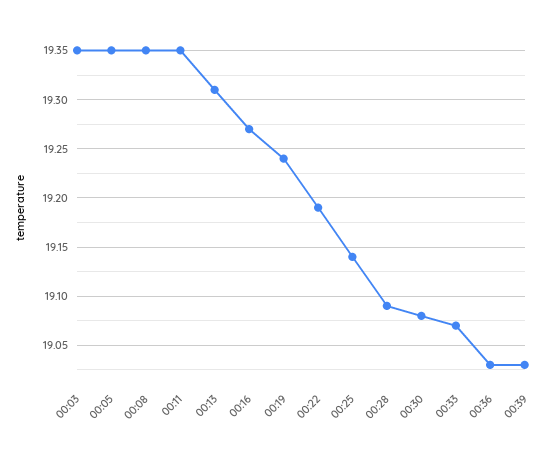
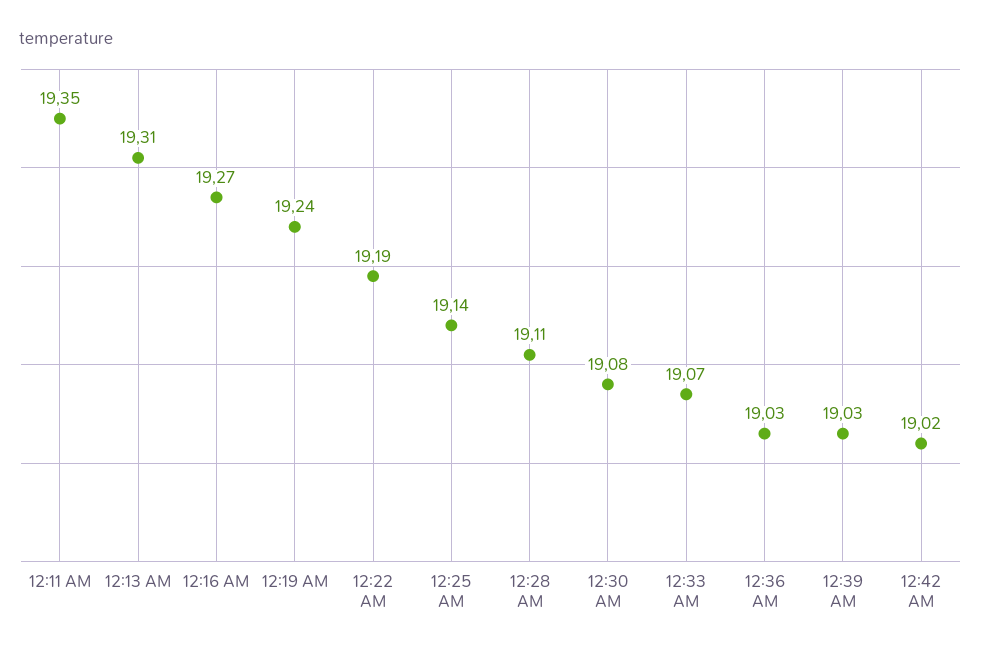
00:03: 19.35 -> none
00:05: 19.35 -> none
00:08: 19.35 -> none
00:28: 19.09 -> 19.11
12:42 AM: none -> 19.02

